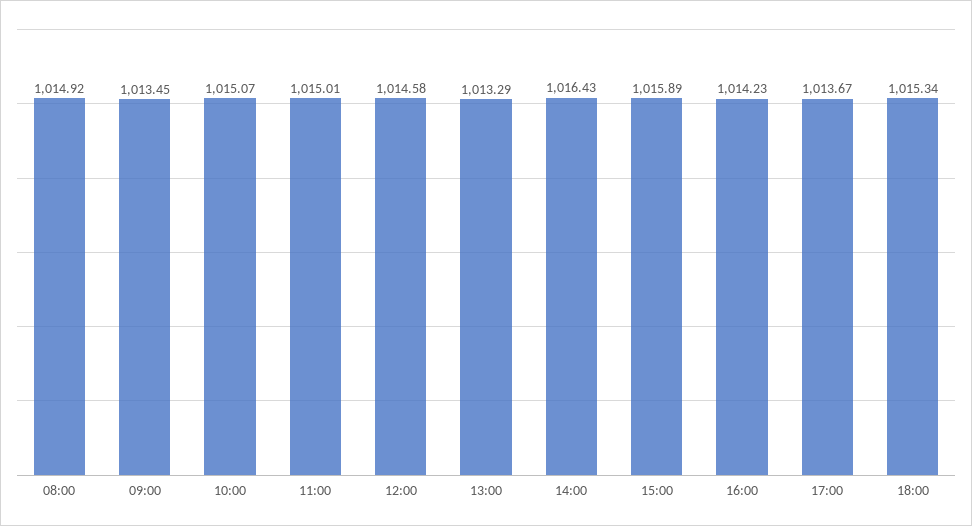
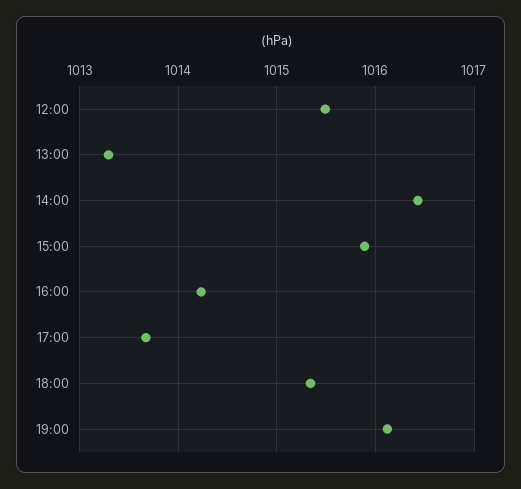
08:00: 1014.92 -> none
09:00: 1013.45 -> none
10:00: 1015.07 -> none
11:00: 1015.01 -> none
12:00: 1014.58 -> 1015.5
19:00: none -> 1016.1

